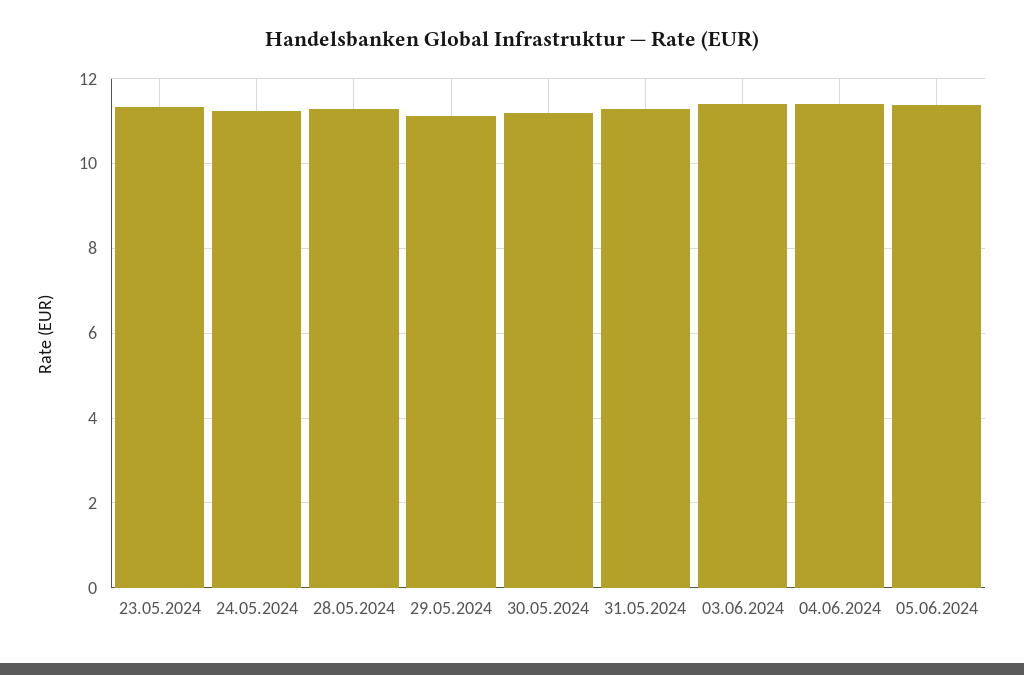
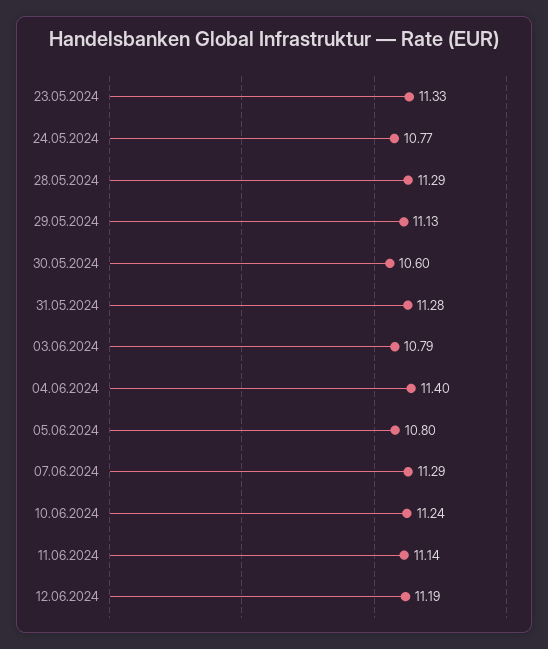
24.05.2024: 11.2 -> 10.77
30.05.2024: 11.2 -> 10.6
03.06.2024: 11.4 -> 10.79
05.06.2024: 11.4 -> 10.8
07.06.2024: none -> 11.29
10.06.2024: none -> 11.24
11.06.2024: none -> 11.14
12.06.2024: none -> 11.19

